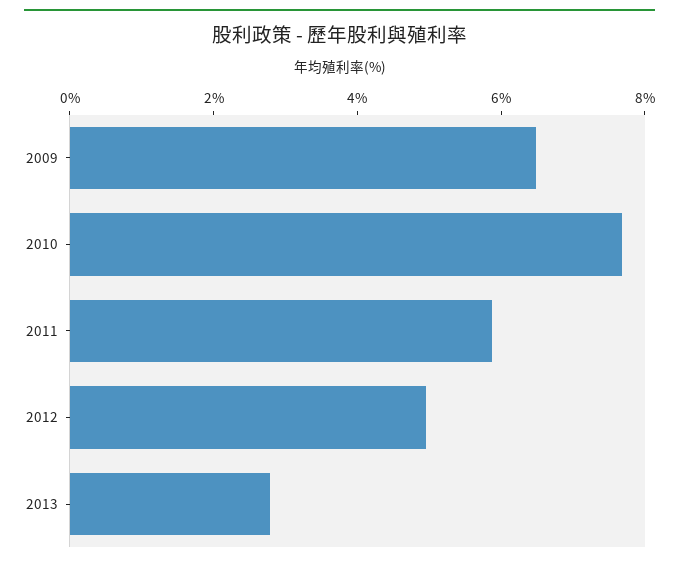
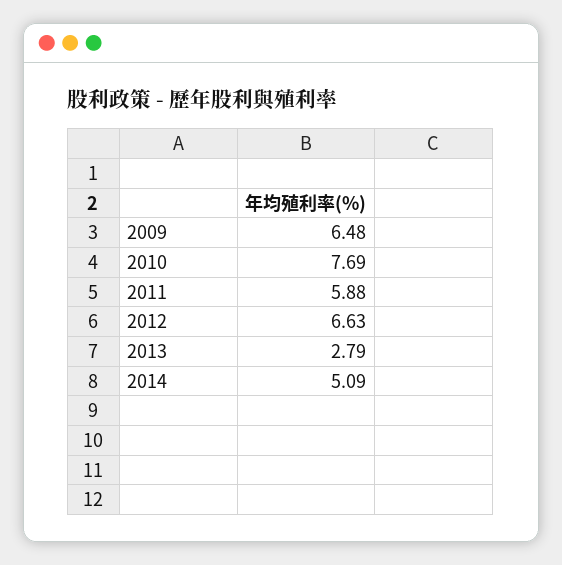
2012: 5 -> 6.63
2014: none -> 5.09

